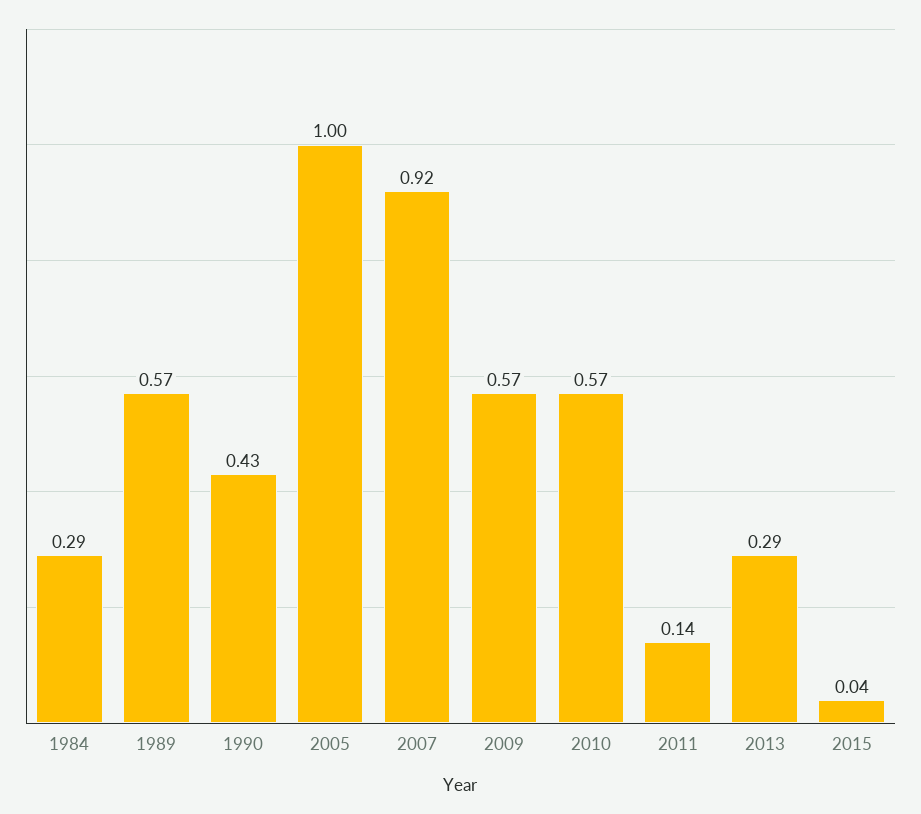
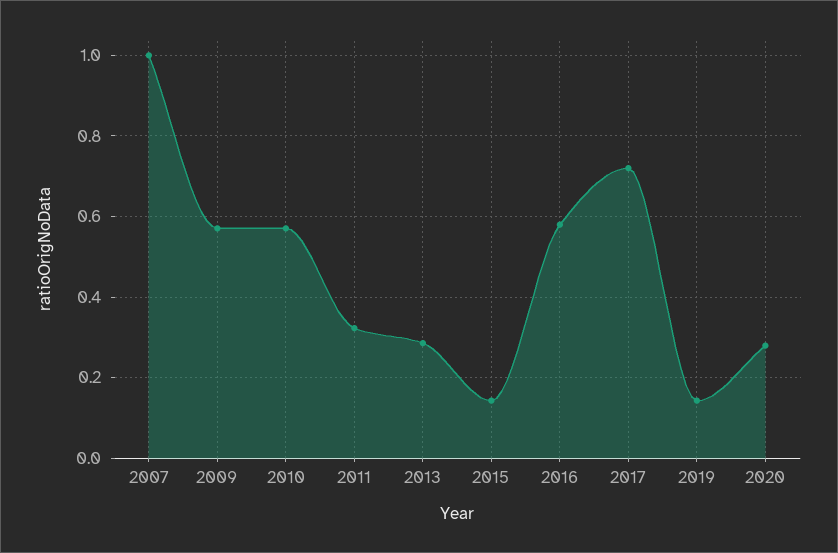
1984: 0.29 -> none
1989: 0.57 -> none
1990: 0.43 -> none
2005: 1 -> none
2007: 0.92 -> 1
2011: 0.14 -> 0.32
2015: 0.04 -> 0.14
2016: none -> 0.58
2017: none -> 0.72
2019: none -> 0.14
2020: none -> 0.28

